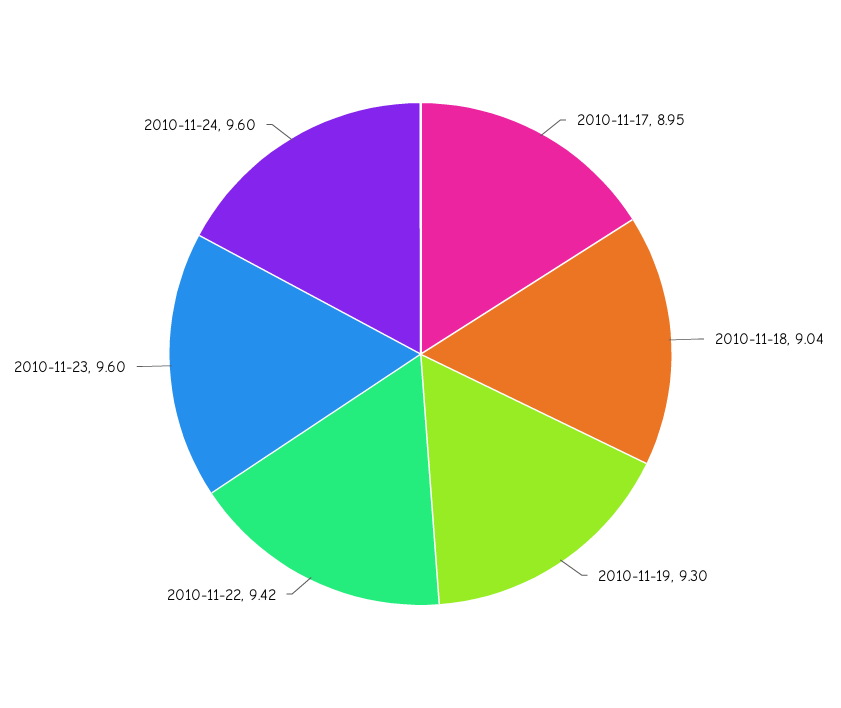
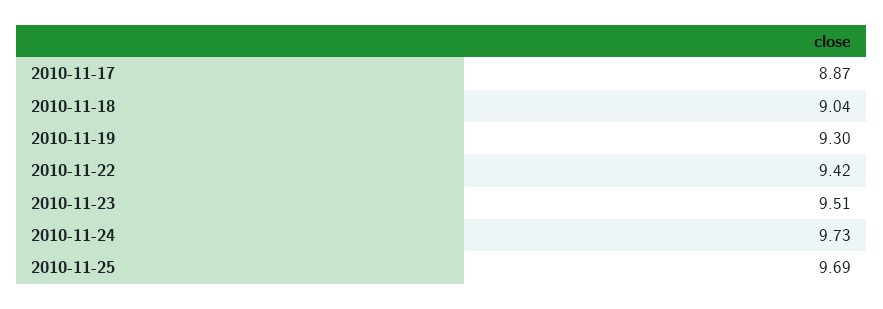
2010-11-17: 8.95 -> 8.87
2010-11-23: 9.6 -> 9.51
2010-11-24: 9.6 -> 9.73
2010-11-25: none -> 9.69

